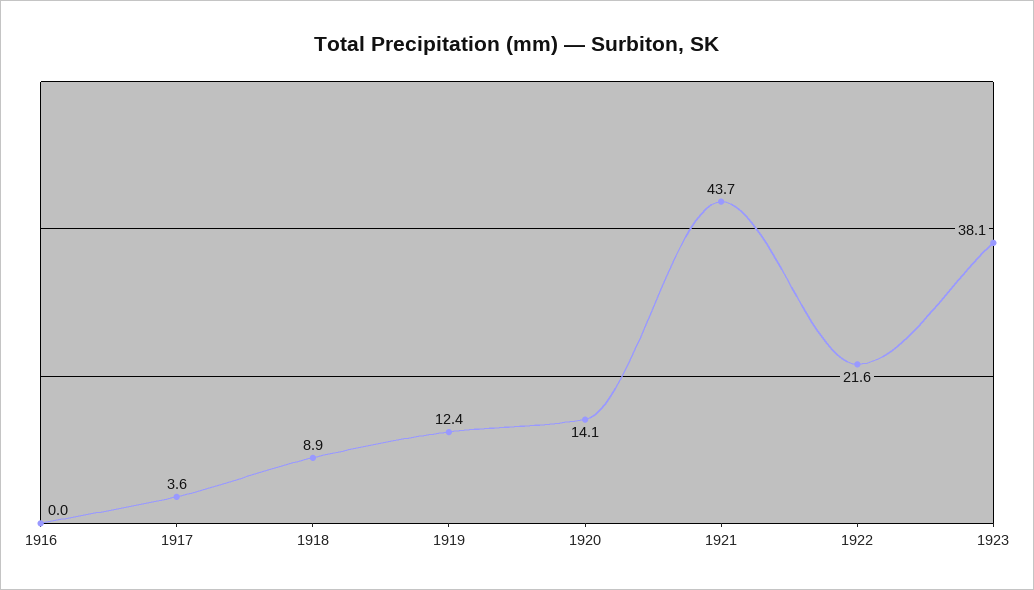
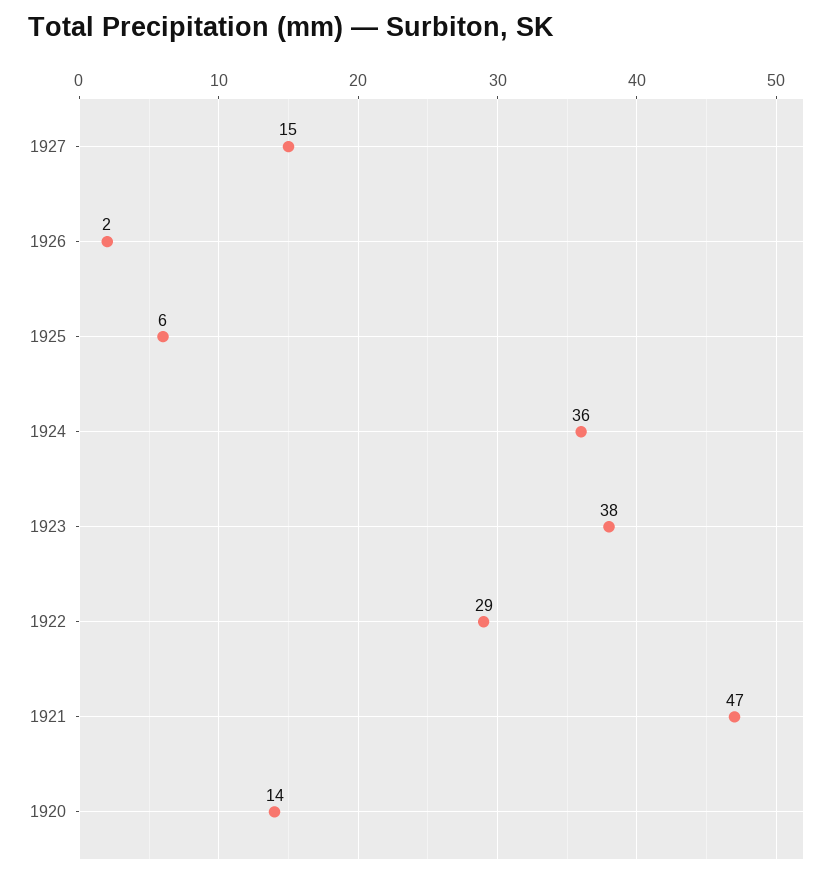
1916: 0 -> none
1917: 3.6 -> none
1918: 8.9 -> none
1919: 12.4 -> none
1921: 43.7 -> 47
1922: 21.6 -> 29
1927: none -> 15
1926: none -> 2
1925: none -> 6
1924: none -> 36

